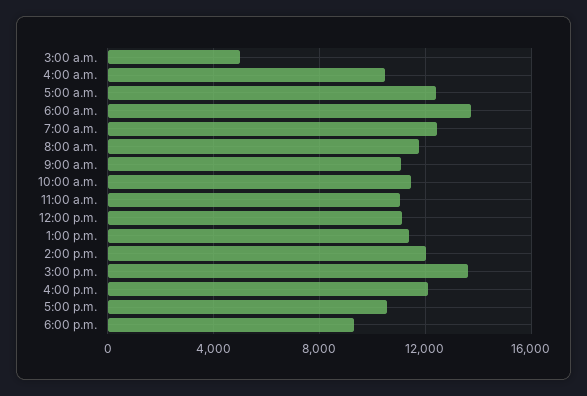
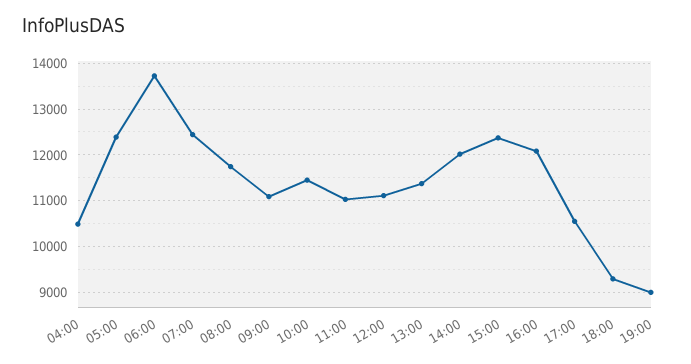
3:00 a.m.: 5000 -> none
3:00 p.m.: 13500 -> 12400
19:00: none -> 9000

